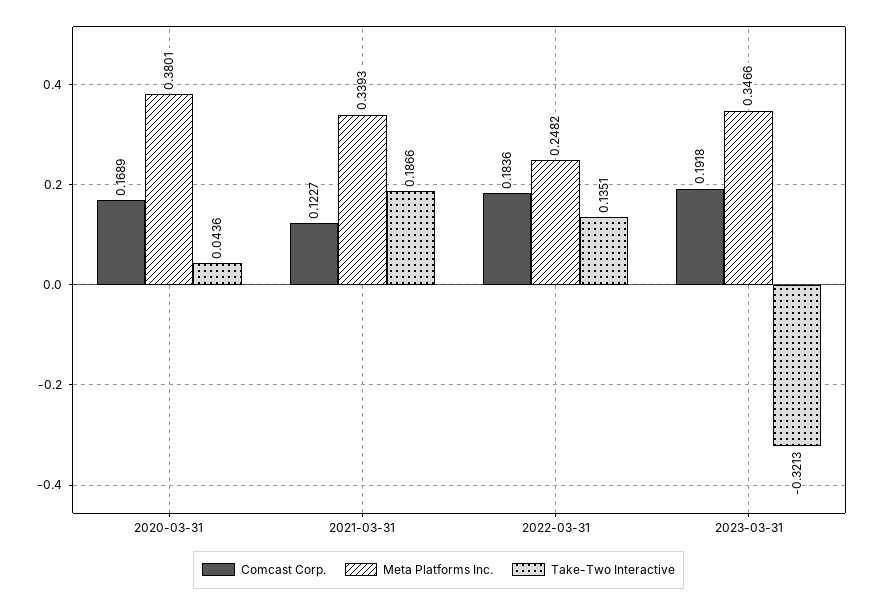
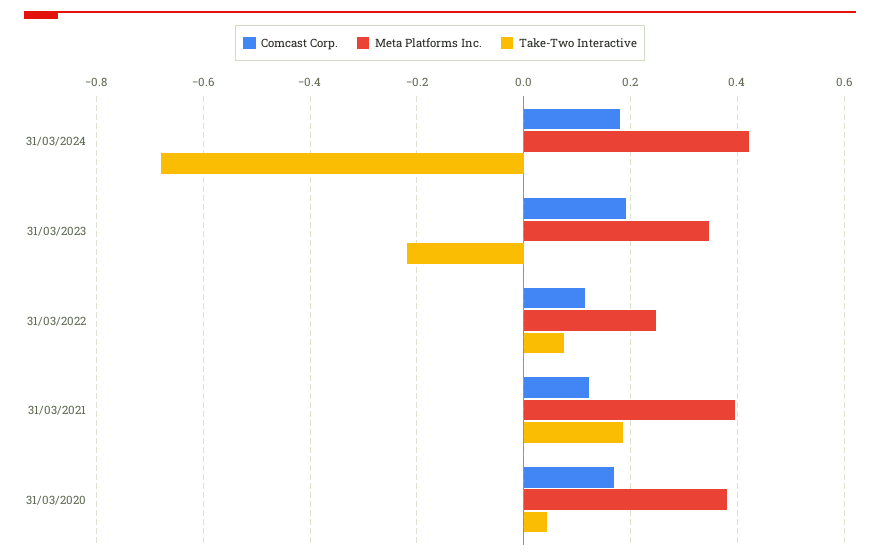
Meta Platforms Inc., 2021-03-31: 0.3393 -> 0.4
Comcast Corp., 2022-03-31: 0.1836 -> 0.12
Take-Two Interactive, 2022-03-31: 0.1351 -> 0.08
Take-Two Interactive, 2023-03-31: -0.3213 -> -0.22
Comcast Corp., 31/03/2024: none -> 0.18
Meta Platforms Inc., 31/03/2024: none -> 0.42
Take-Two Interactive, 31/03/2024: none -> -0.68

